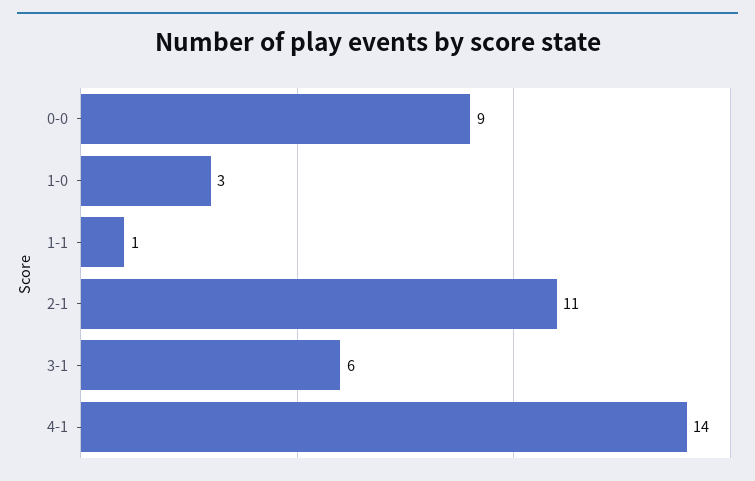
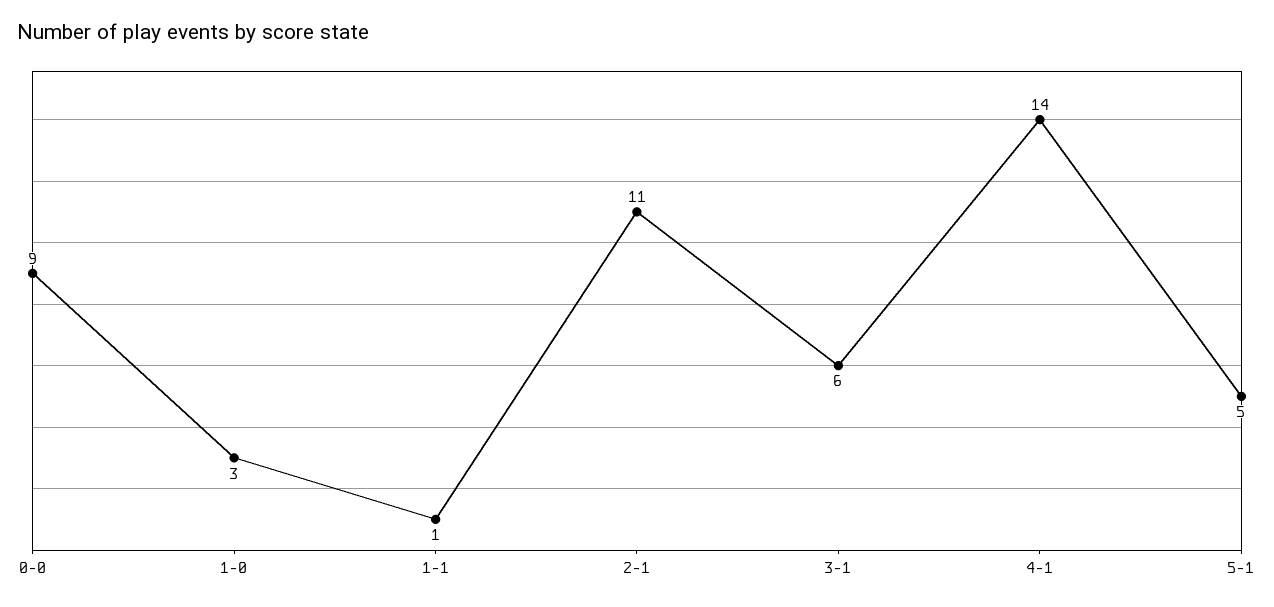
5-1: none -> 5

